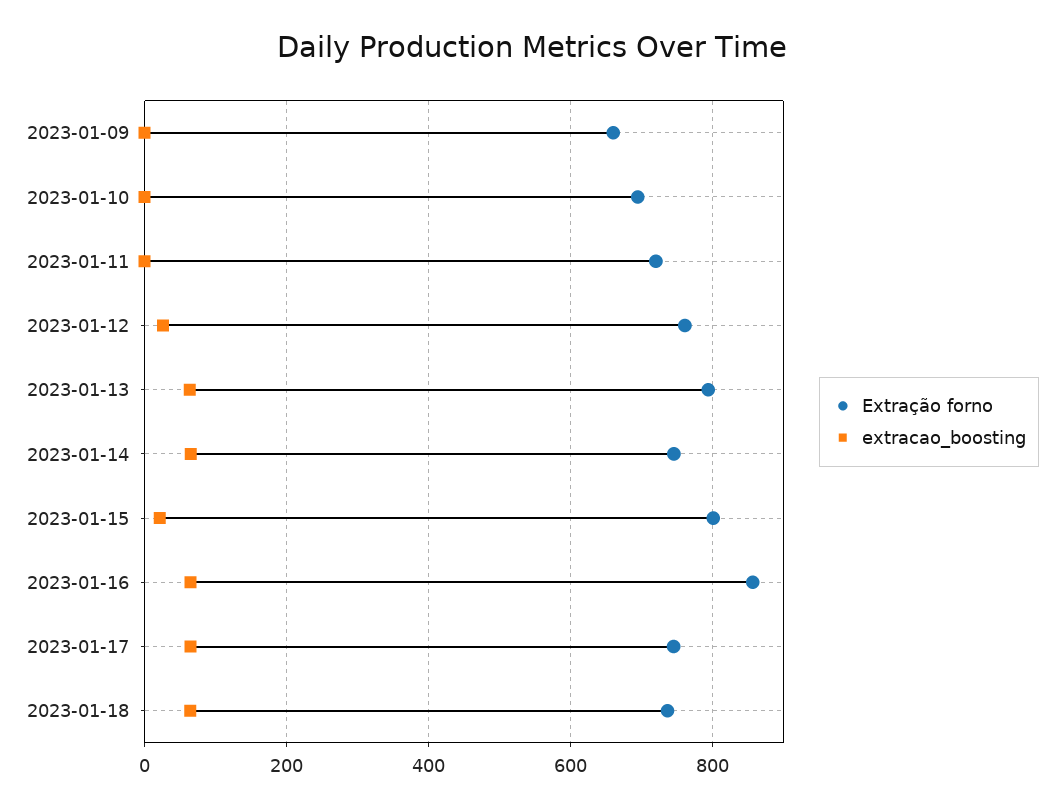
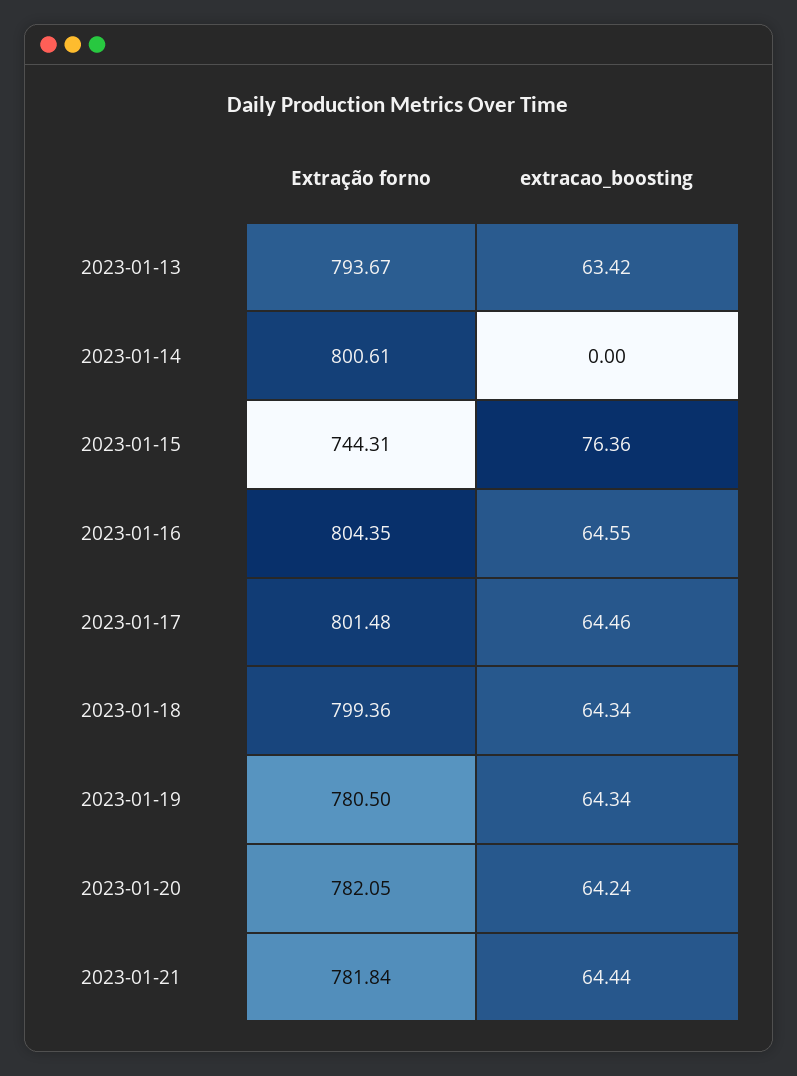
Extração forno, 2023-01-09: 660 -> none
extracao_boosting, 2023-01-09: 0 -> none
Extração forno, 2023-01-10: 700 -> none
extracao_boosting, 2023-01-10: 0 -> none
Extração forno, 2023-01-11: 720 -> none
extracao_boosting, 2023-01-11: 0 -> none
Extração forno, 2023-01-12: 760 -> none
extracao_boosting, 2023-01-12: 20 -> none
Extração forno, 2023-01-14: 740 -> 800.61
extracao_boosting, 2023-01-14: 60 -> 0
Extração forno, 2023-01-15: 800 -> 744.31
extracao_boosting, 2023-01-15: 20 -> 76.36
Extração forno, 2023-01-16: 860 -> 804.35
Extração forno, 2023-01-17: 740 -> 801.48
Extração forno, 2023-01-18: 740 -> 799.36
Extração forno, 2023-01-19: none -> 780.5
extracao_boosting, 2023-01-19: none -> 64.34
Extração forno, 2023-01-20: none -> 782.05
extracao_boosting, 2023-01-20: none -> 64.24
Extração forno, 2023-01-21: none -> 781.84
extracao_boosting, 2023-01-21: none -> 64.44

